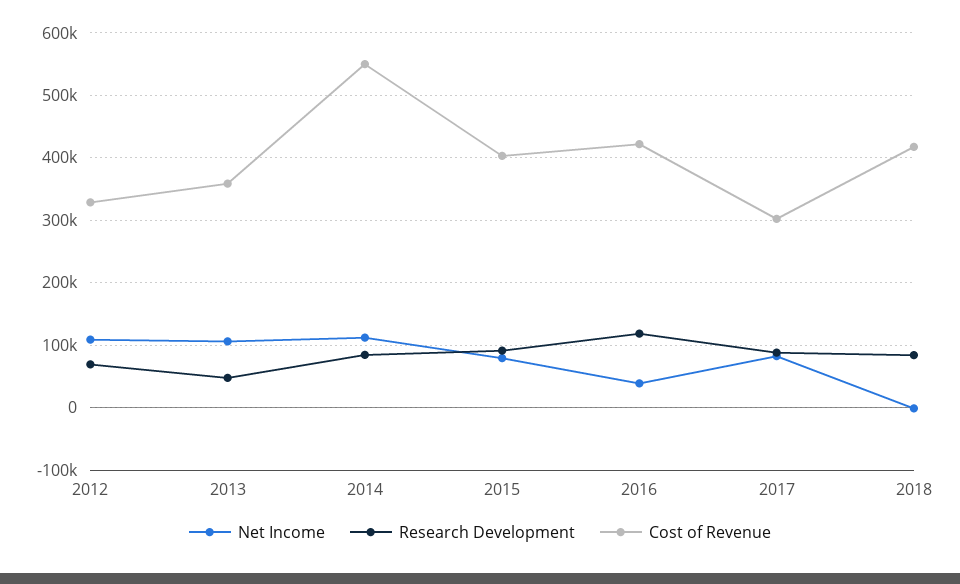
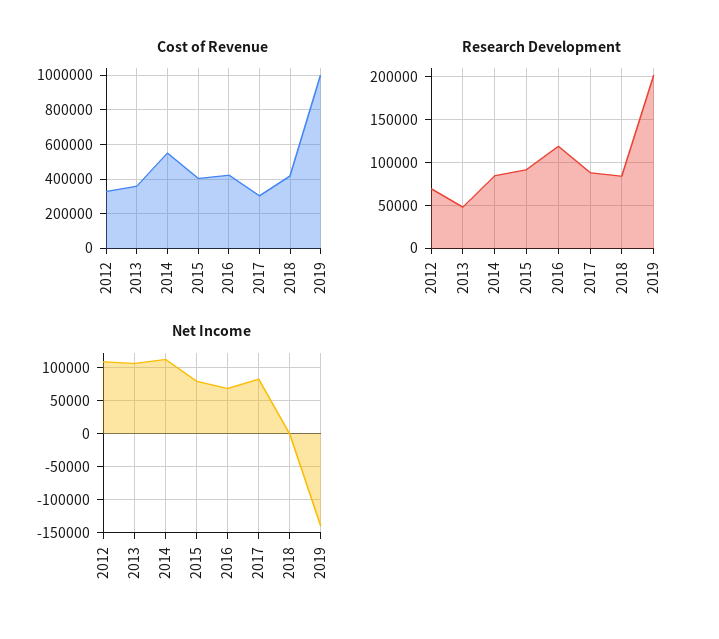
Net Income, 2016: 40000 -> 70000
Cost of Revenue, 2019: none -> 1000000
Research Development, 2019: none -> 200000
Net Income, 2019: none -> -140000

